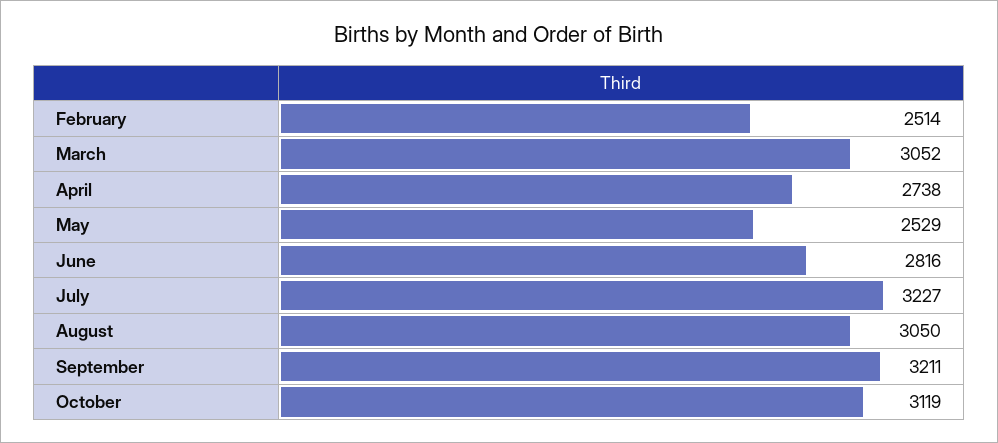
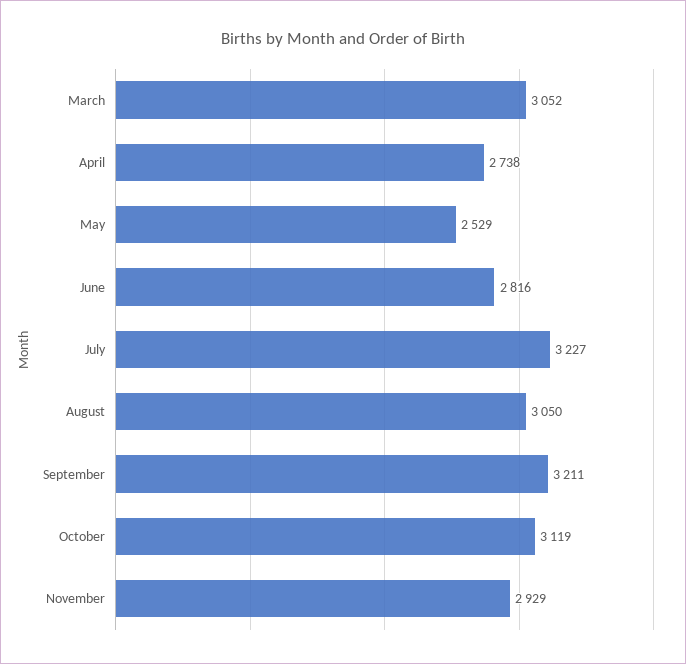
February: 2514 -> none
November: none -> 2929

